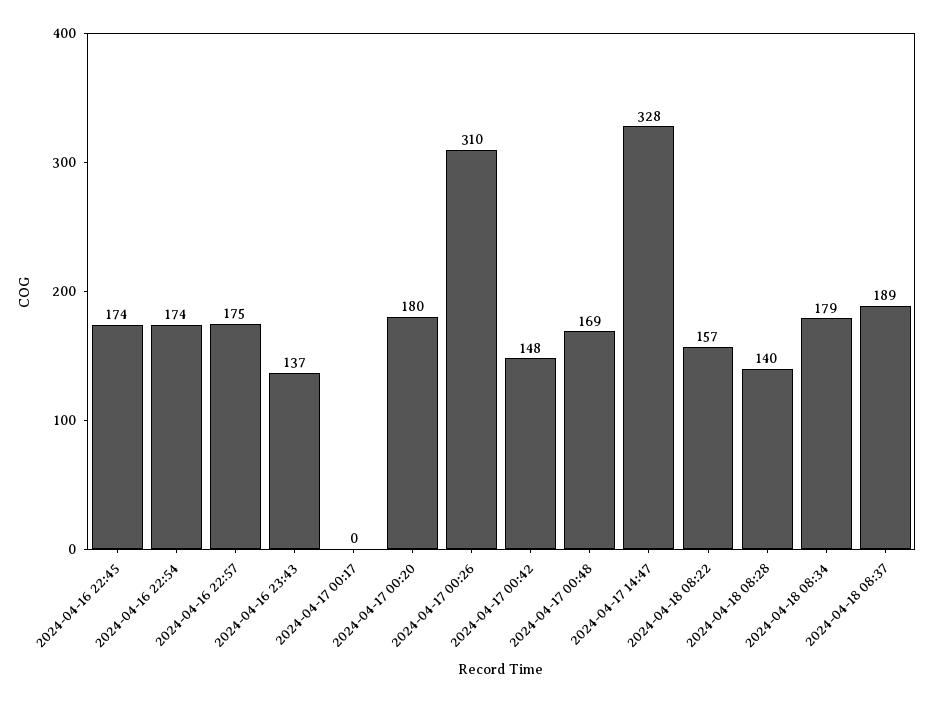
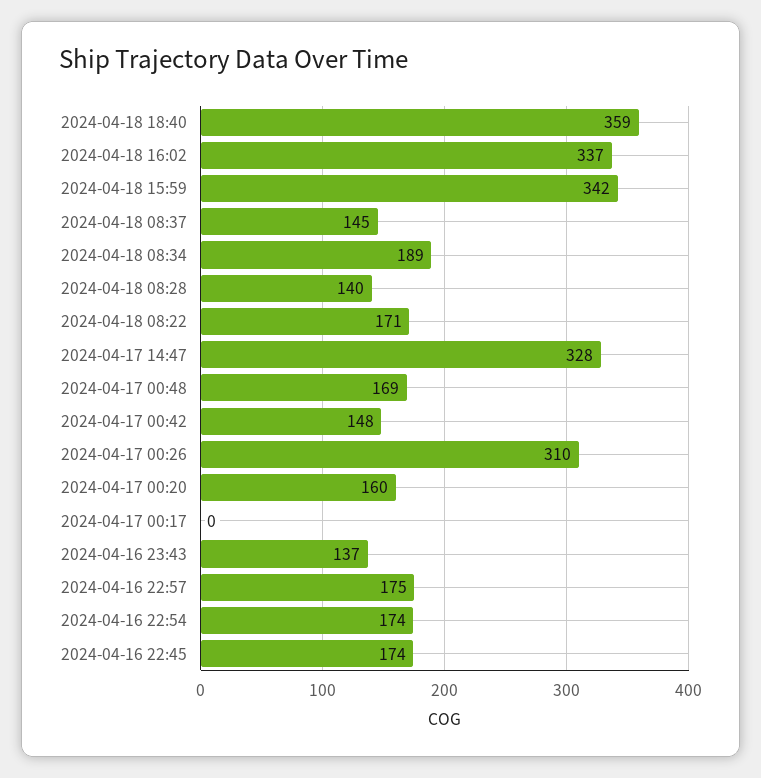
2024-04-17 00:20: 180 -> 160
2024-04-18 08:22: 157 -> 171
2024-04-18 08:34: 179 -> 189
2024-04-18 08:37: 189 -> 145
2024-04-18 18:40: none -> 359
2024-04-18 16:02: none -> 337
2024-04-18 15:59: none -> 342

